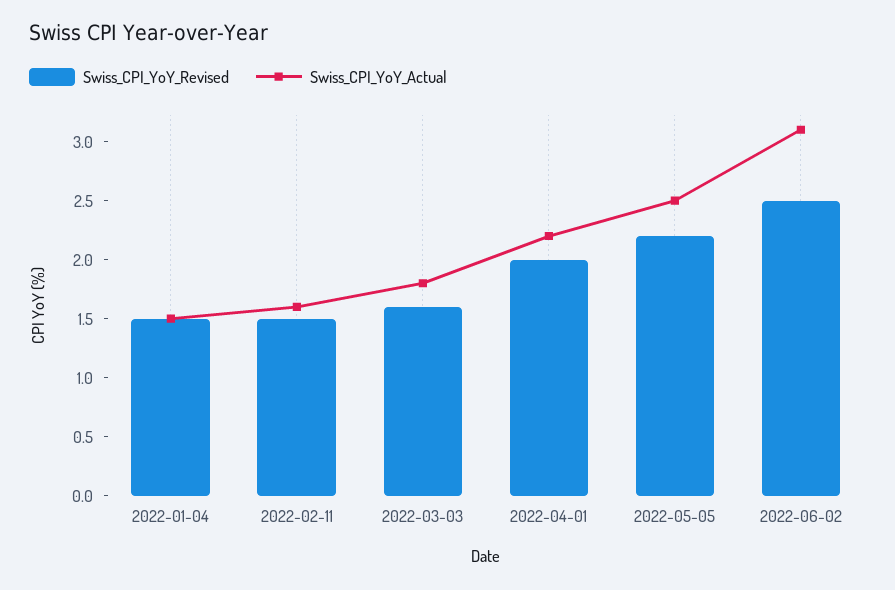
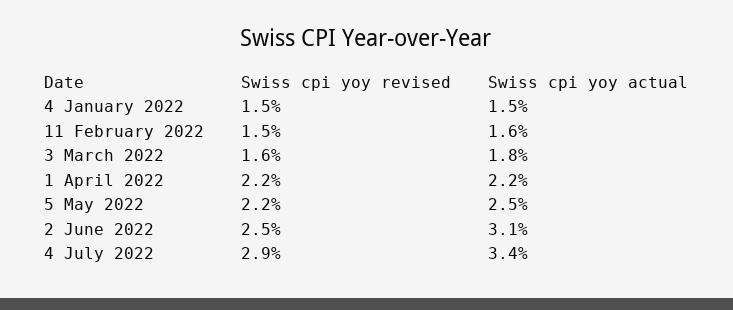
Swiss_CPI_YoY_Revised, 2022-04-01: 2 -> 2.2
Swiss_CPI_YoY_Revised, 4 July 2022: none -> 2.9
Swiss_CPI_YoY_Actual, 4 July 2022: none -> 3.4

